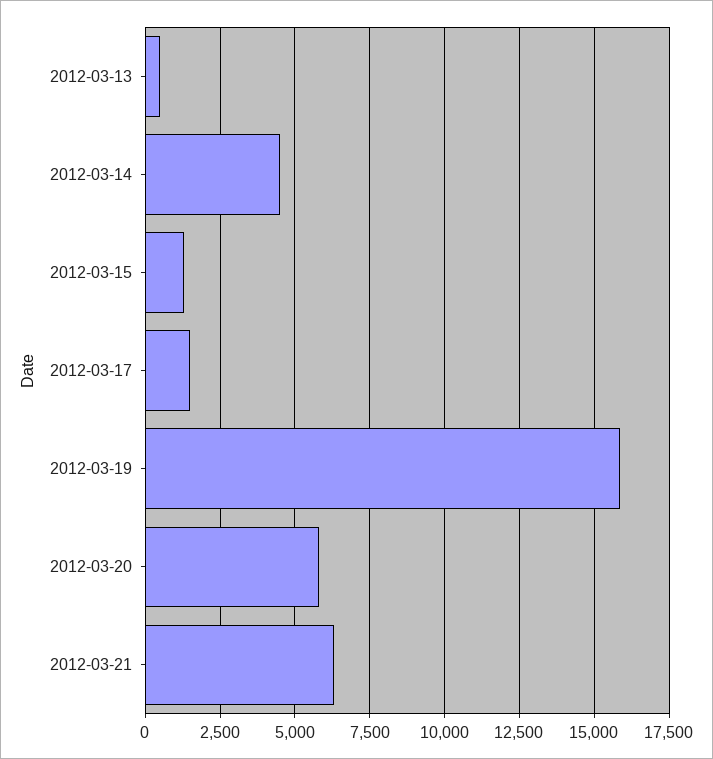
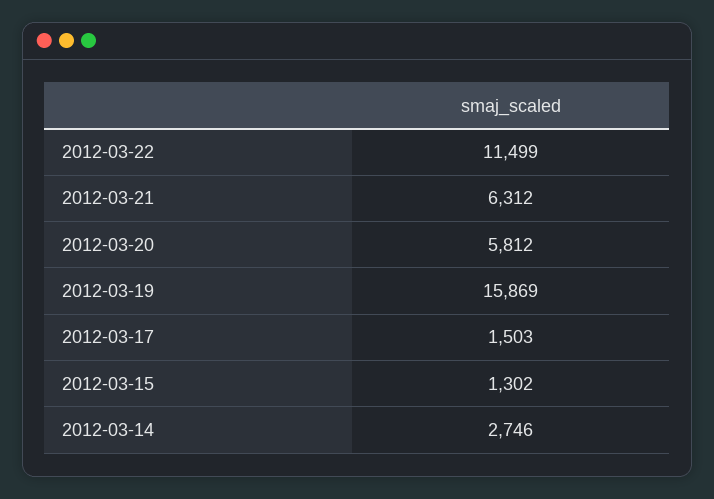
2012-03-13: 500 -> none
2012-03-14: 4500 -> 2746
2012-03-22: none -> 11499

